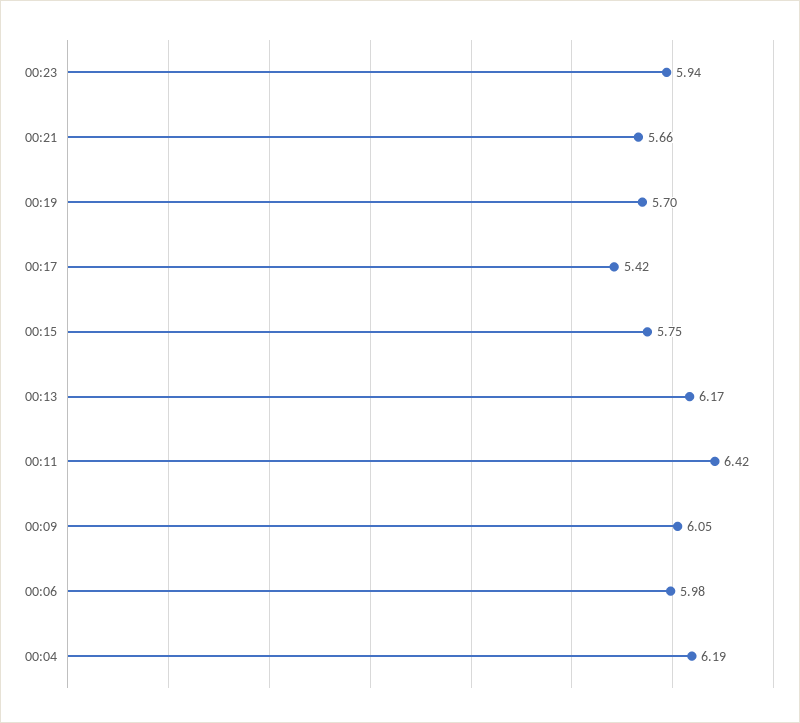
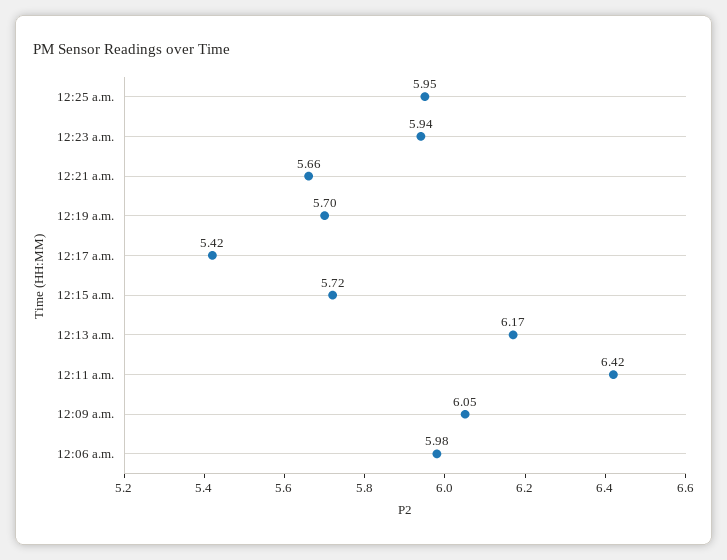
00:15: 5.75 -> 5.72
00:04: 6.19 -> none
12:25 a.m.: none -> 5.95

